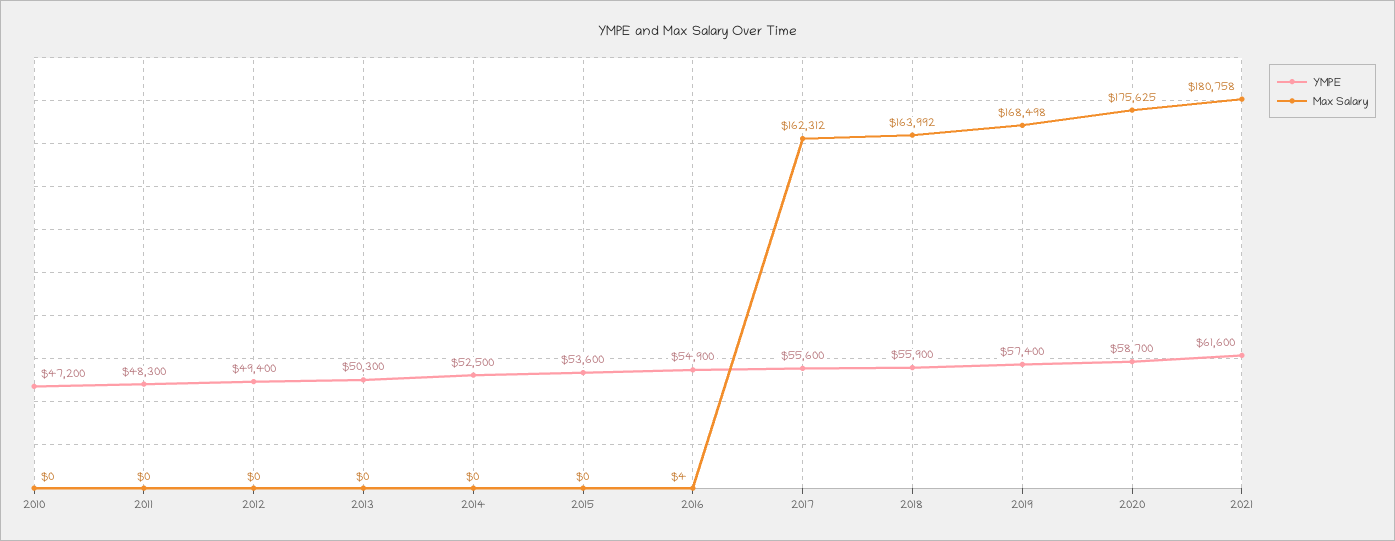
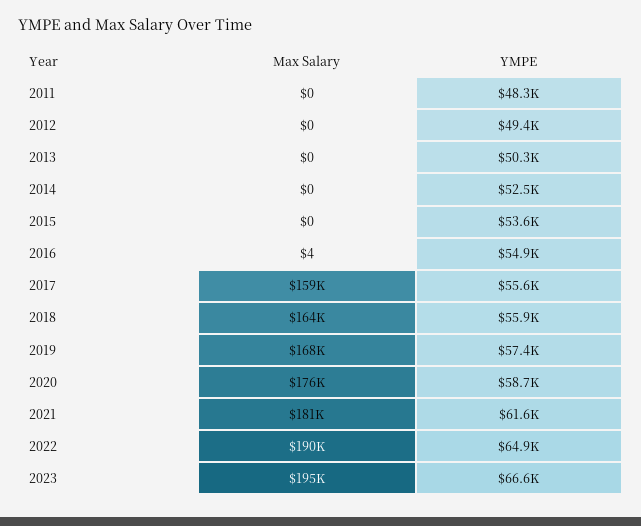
YMPE, 2010: 47200 -> none
Max Salary, 2010: 0 -> none
Max Salary, 2017: 162312 -> 159000
Max Salary, 2022: none -> 190000
YMPE, 2022: none -> 64900
Max Salary, 2023: none -> 195000
YMPE, 2023: none -> 66600

